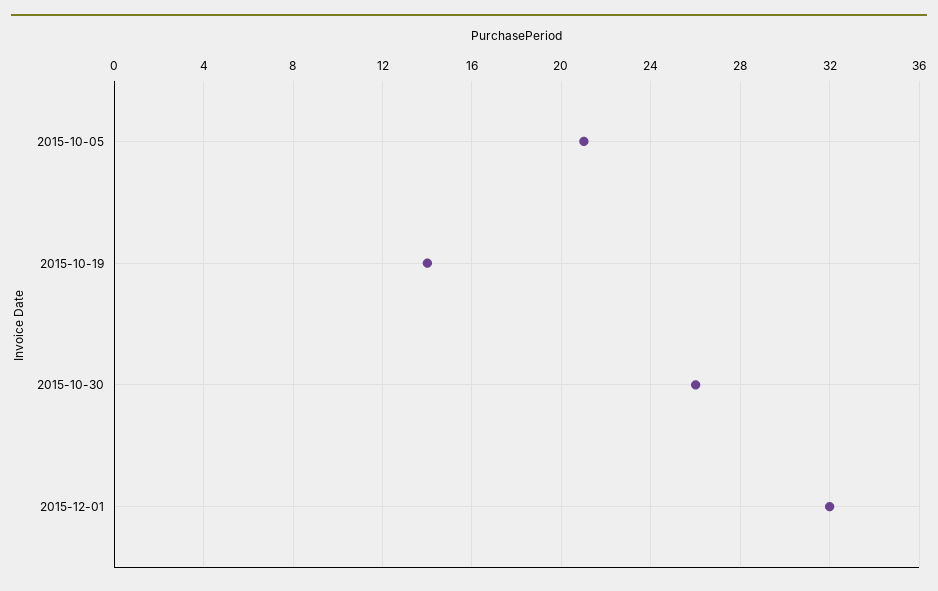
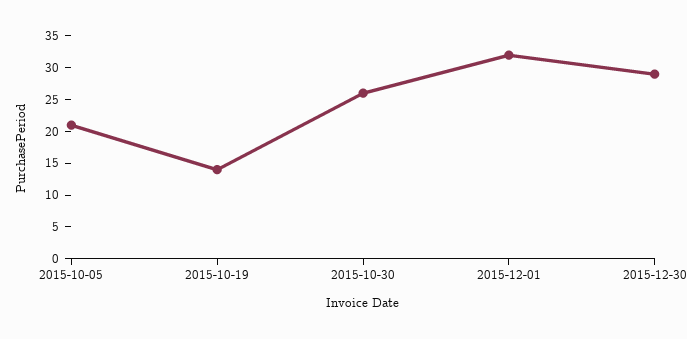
2015-12-30: none -> 30

